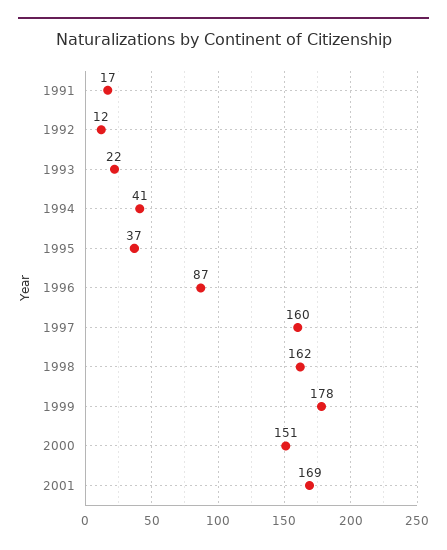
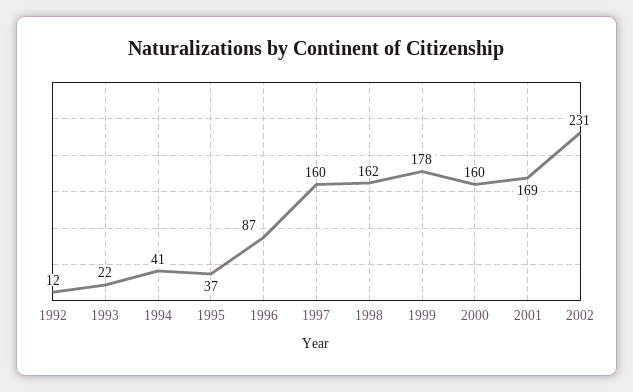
1991: 17 -> none
2000: 151 -> 160
2002: none -> 231

